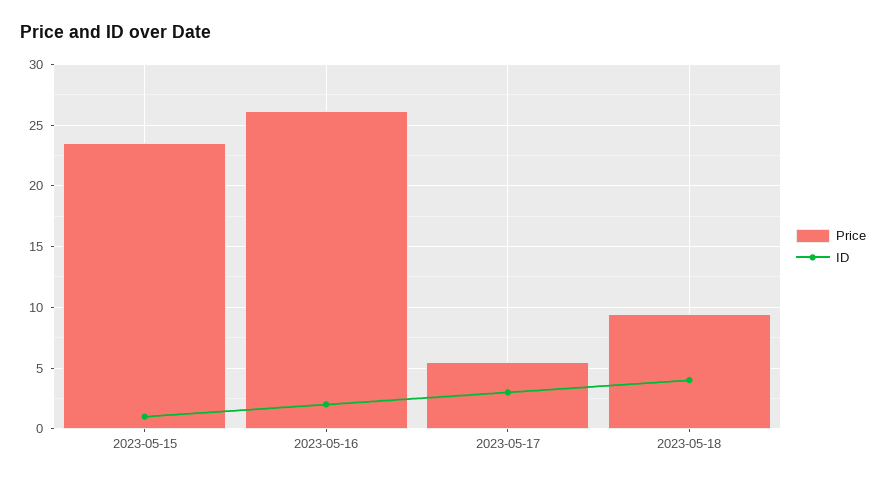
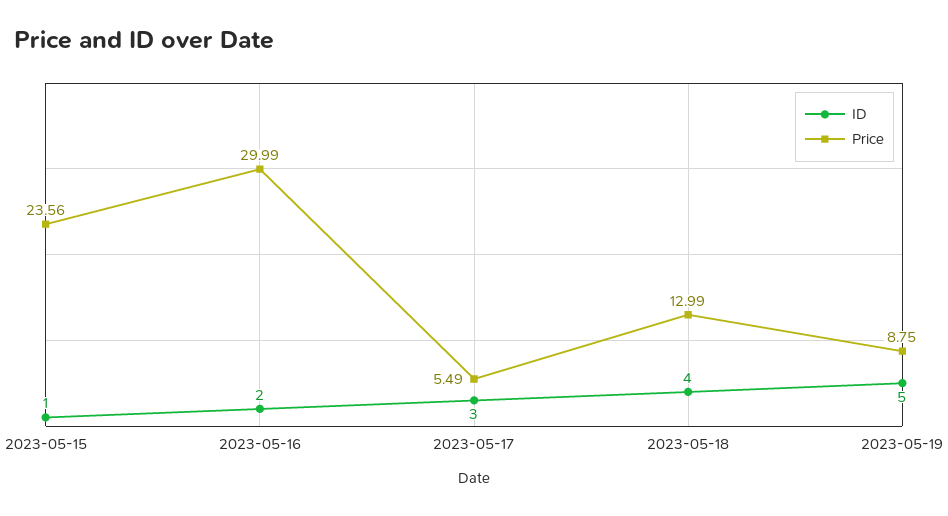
Price, 2023-05-16: 26 -> 29.99
Price, 2023-05-18: 9.5 -> 12.99
ID, 2023-05-19: none -> 5
Price, 2023-05-19: none -> 8.75

